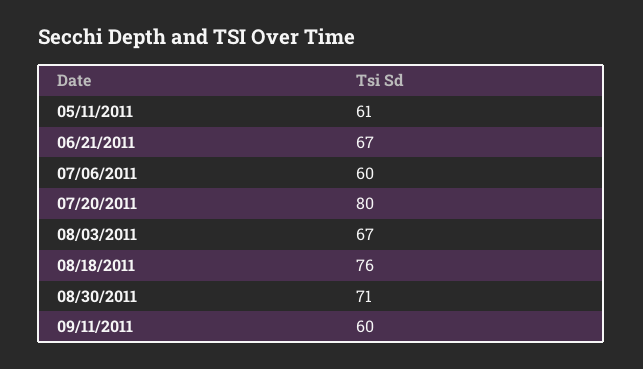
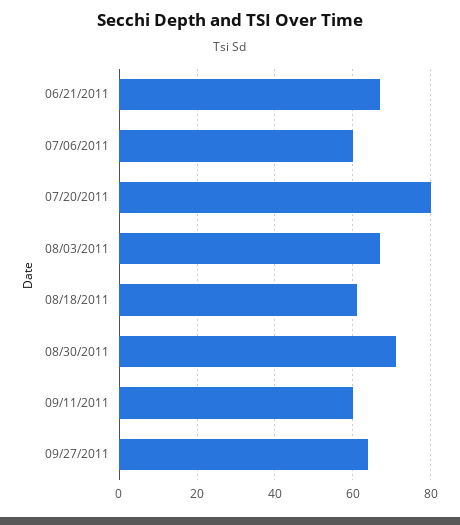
05/11/2011: 61 -> none
08/18/2011: 76 -> 60
09/27/2011: none -> 65

